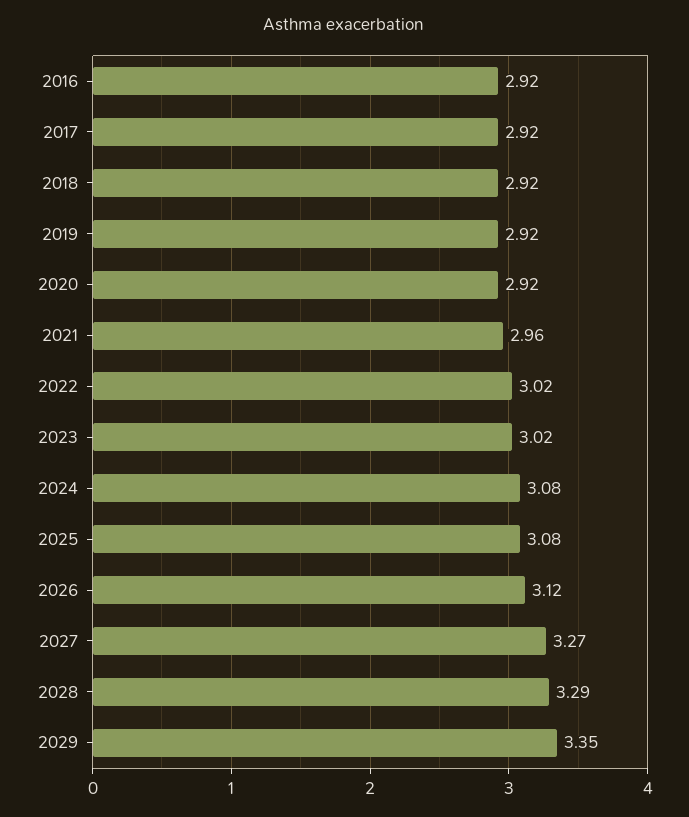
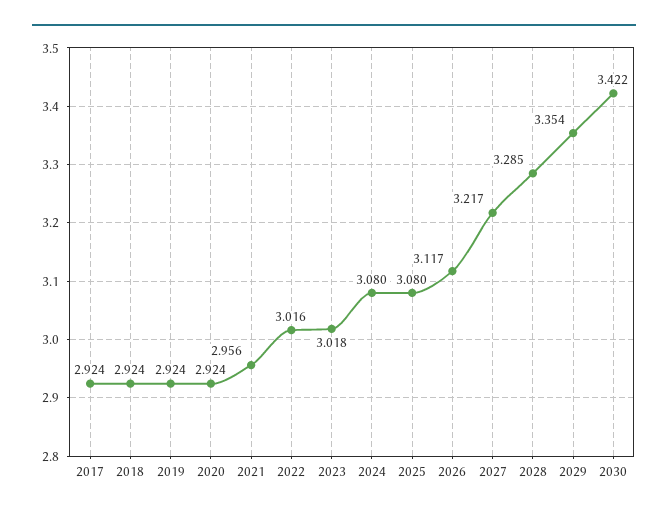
2016: 2.92 -> none
2027: 3.27 -> 3.217
2030: none -> 3.422

